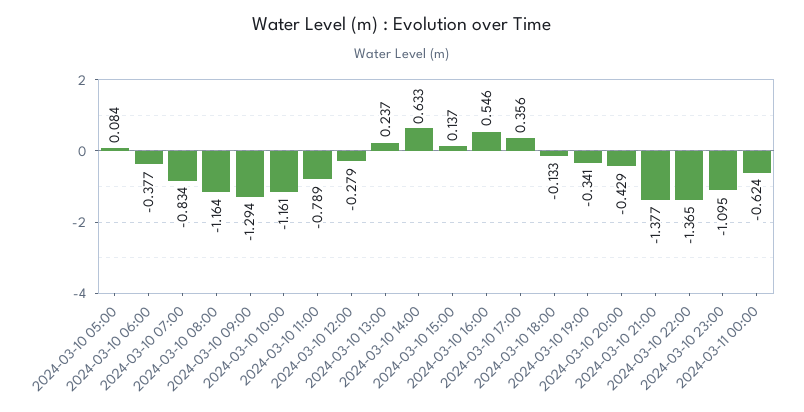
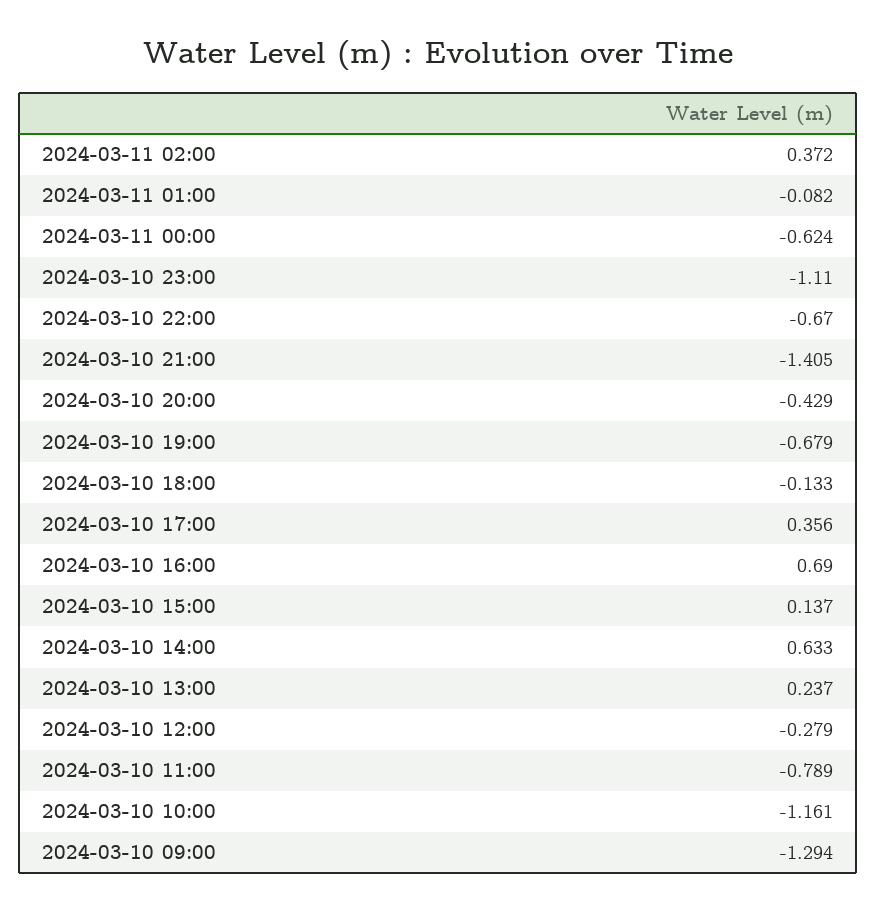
2024-03-10 05:00: 0.084 -> none
2024-03-10 06:00: -0.377 -> none
2024-03-10 07:00: -0.834 -> none
2024-03-10 08:00: -1.164 -> none
2024-03-10 16:00: 0.546 -> 0.69
2024-03-10 19:00: -0.341 -> -0.679
2024-03-10 21:00: -1.377 -> -1.405
2024-03-10 22:00: -1.365 -> -0.67
2024-03-10 23:00: -1.095 -> -1.11
2024-03-11 02:00: none -> 0.372
2024-03-11 01:00: none -> -0.082

